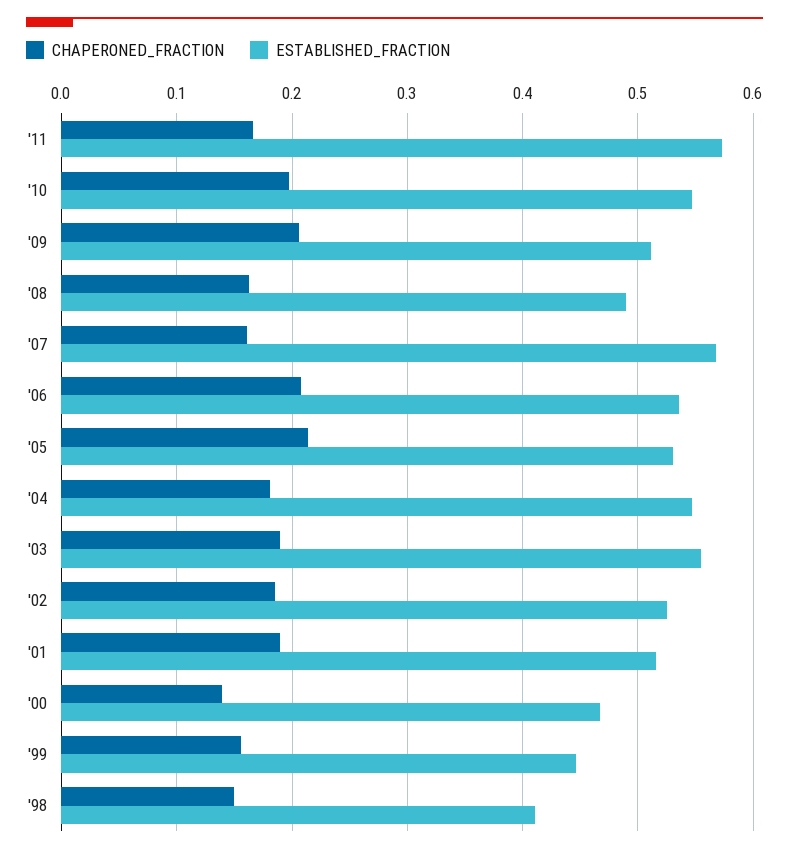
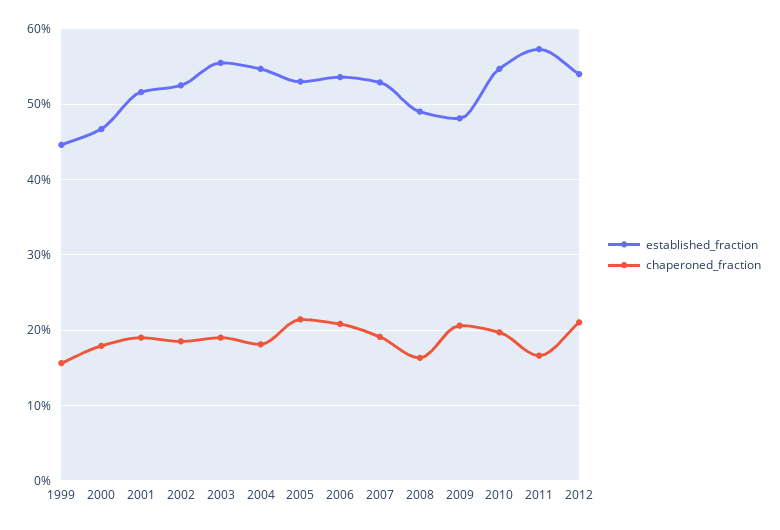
ESTABLISHED_FRACTION, '09: 0.51 -> 0.48
CHAPERONED_FRACTION, '07: 0.16 -> 0.19
ESTABLISHED_FRACTION, '07: 0.57 -> 0.53
CHAPERONED_FRACTION, '00: 0.14 -> 0.18
CHAPERONED_FRACTION, '98: 0.15 -> none
ESTABLISHED_FRACTION, '98: 0.41 -> none
ESTABLISHED_FRACTION, 2012: none -> 0.54
CHAPERONED_FRACTION, 2012: none -> 0.21

